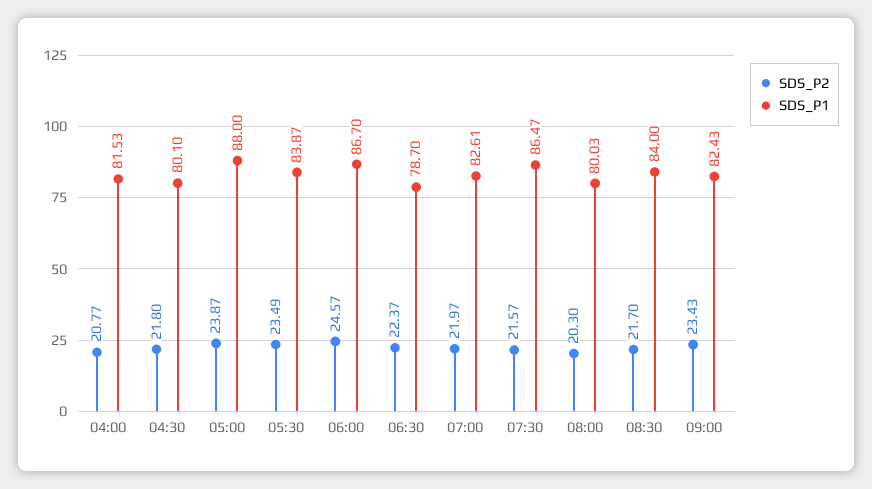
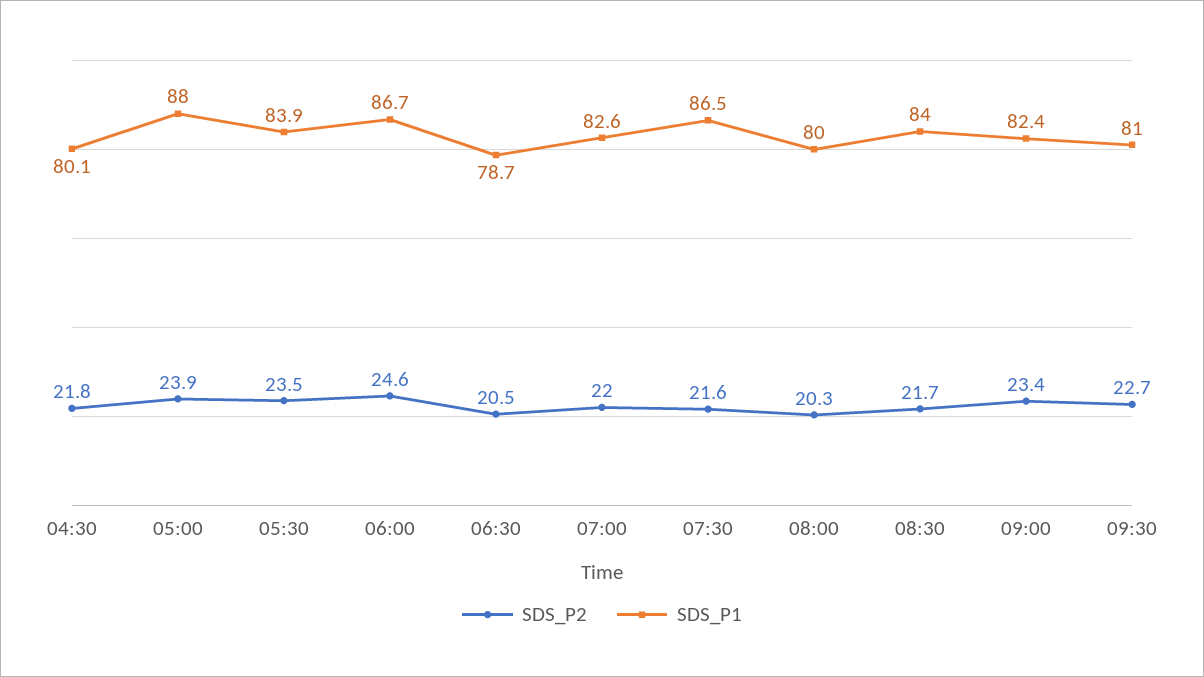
SDS_P2, 04:00: 20.77 -> none
SDS_P1, 04:00: 81.53 -> none
SDS_P2, 06:30: 22.37 -> 20.5
SDS_P2, 09:30: none -> 22.7
SDS_P1, 09:30: none -> 81

